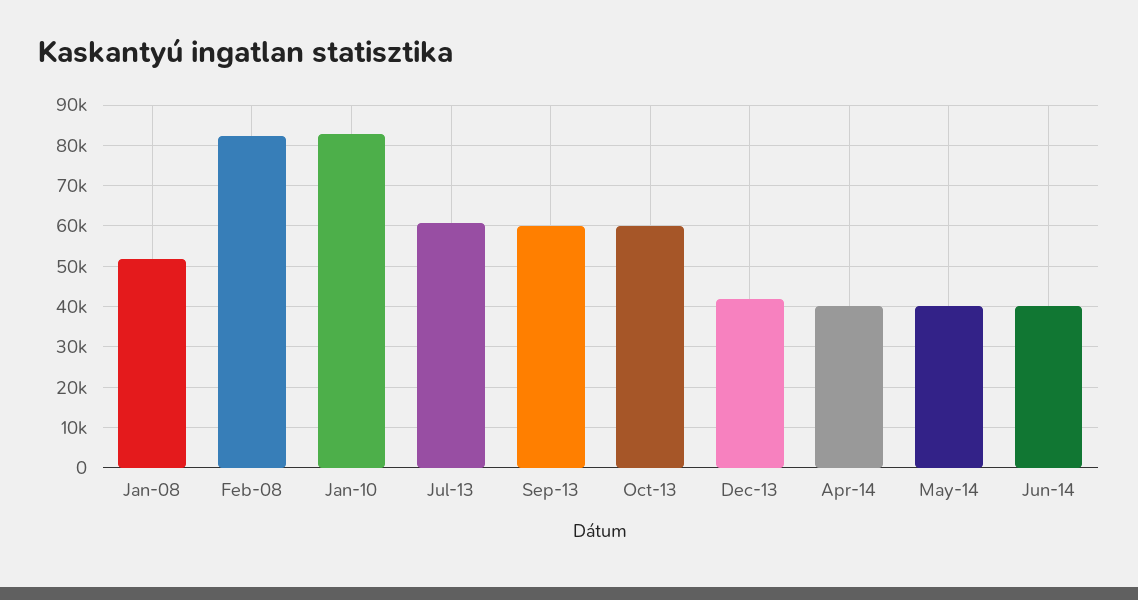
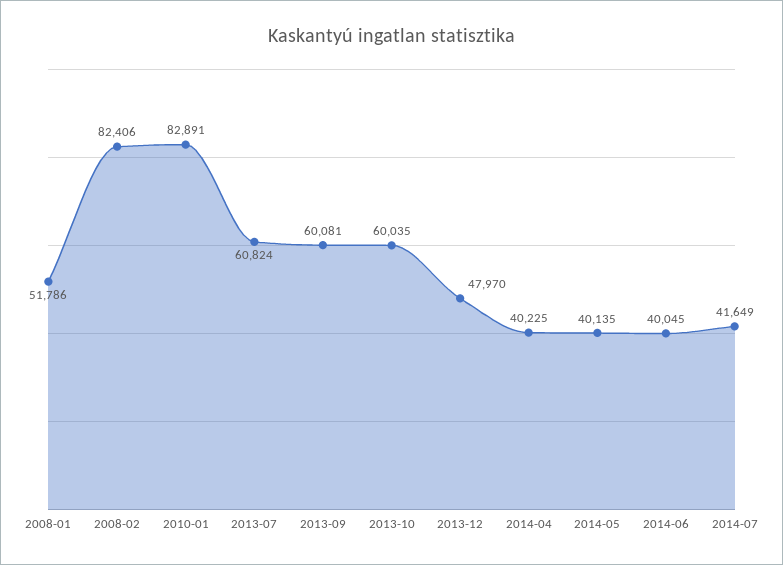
Dec-13: 42000 -> 47970
2014-07: none -> 41649

